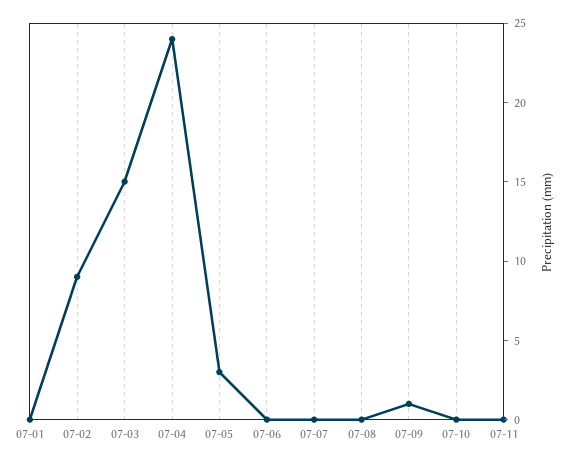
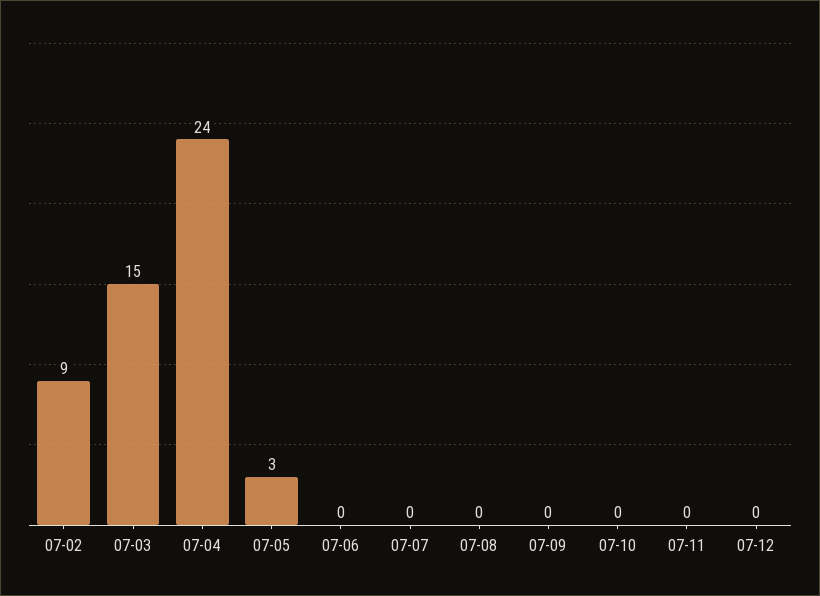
07-01: 0 -> none
07-09: 1 -> 0
07-12: none -> 0

